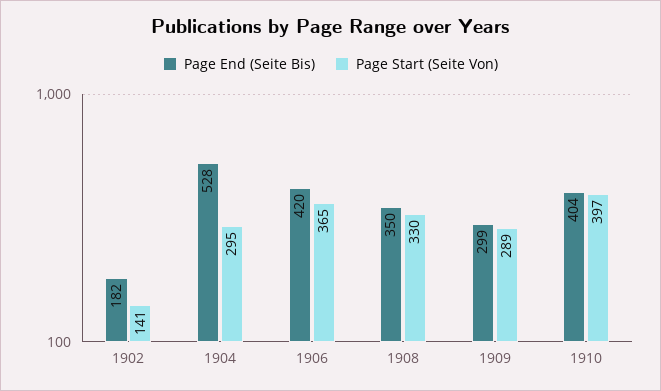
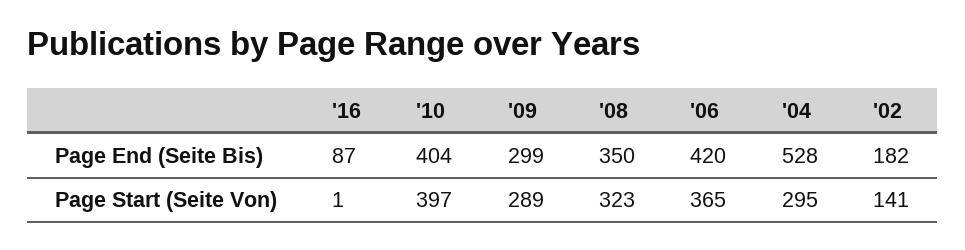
Page Start (Seite Von), 1908: 330 -> 323
Page End (Seite Bis), '16: none -> 87
Page Start (Seite Von), '16: none -> 1

